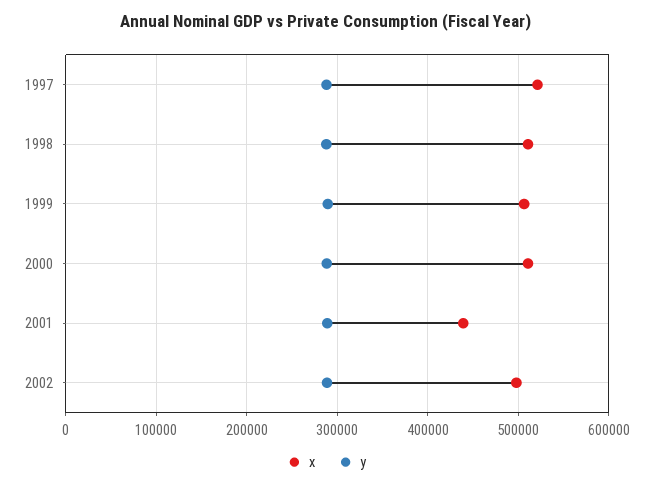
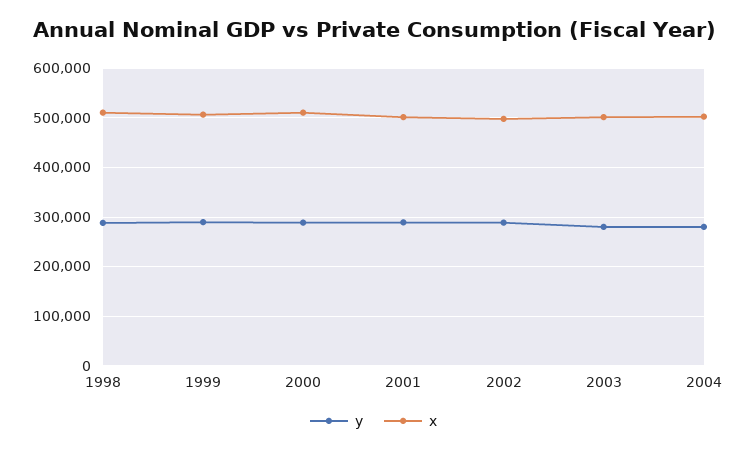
x, 1997: 520000 -> none
y, 1997: 290000 -> none
x, 2001: 440000 -> 500000
y, 2003: none -> 280000
x, 2003: none -> 500000
y, 2004: none -> 280000
x, 2004: none -> 500000

